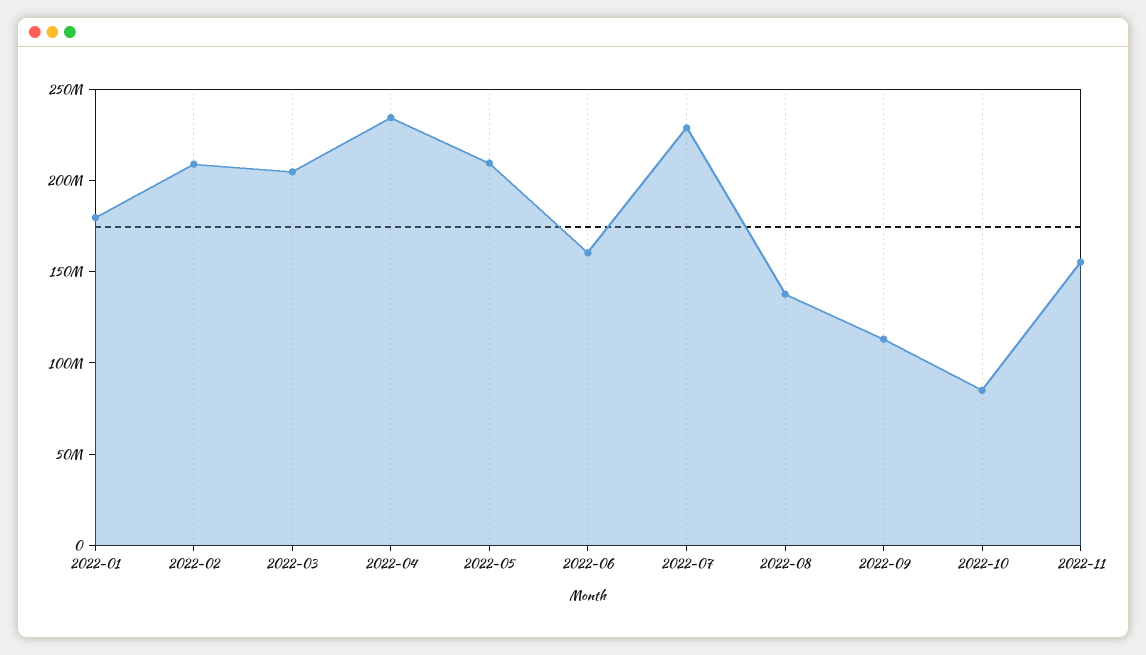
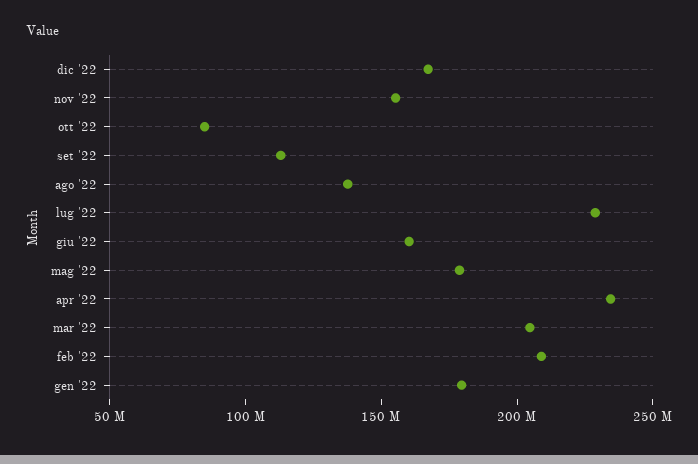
2022-05: 210000000 -> 180000000
dic '22: none -> 170000000

